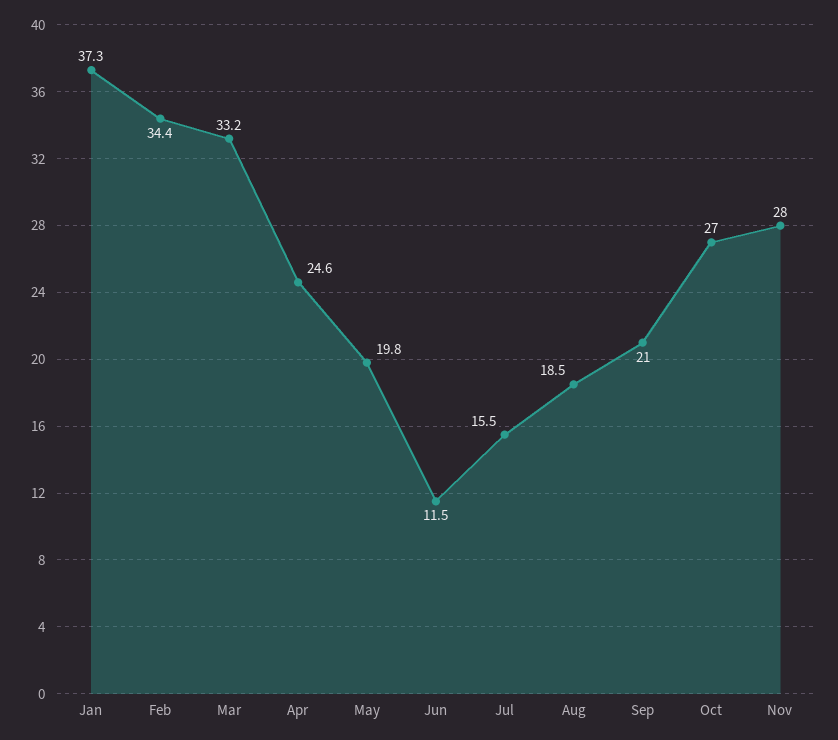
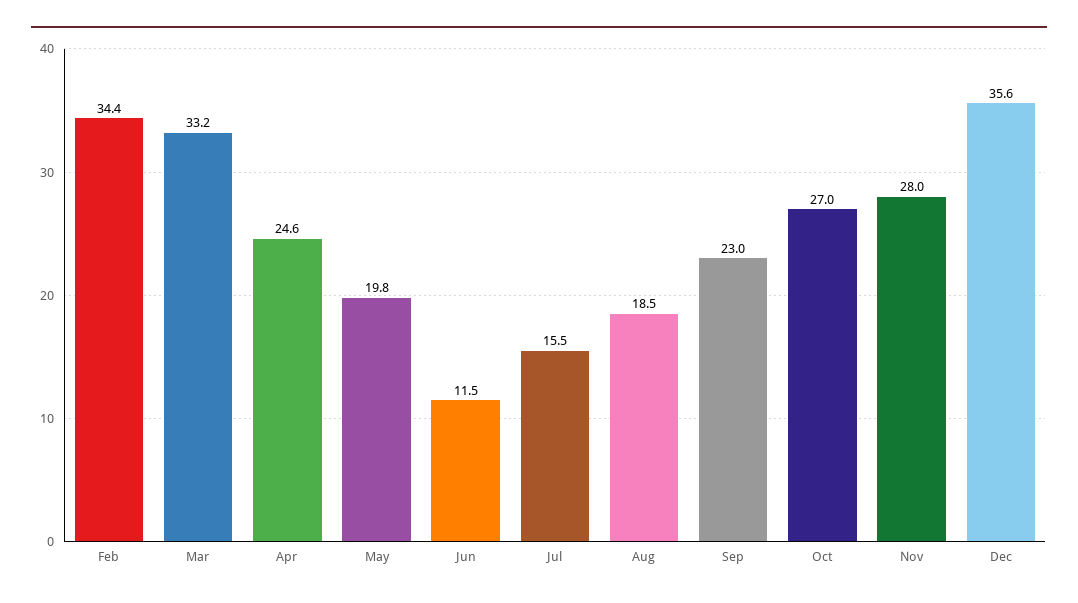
Jan: 37.3 -> none
Sep: 21 -> 23
Dec: none -> 35.6

